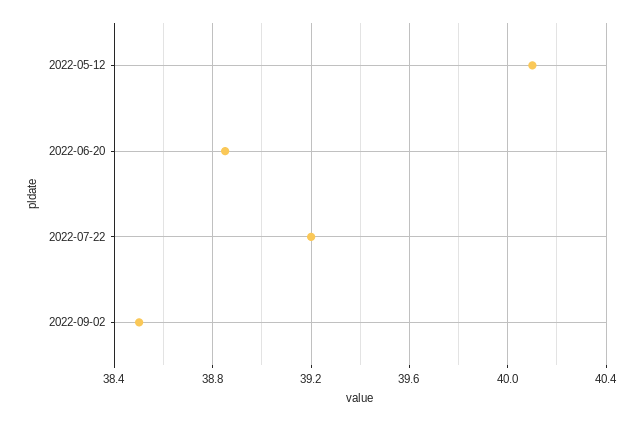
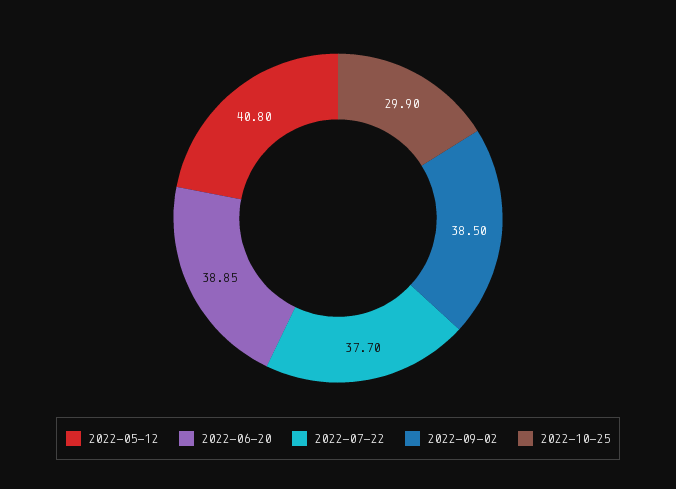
2022-05-12: 40.1 -> 40.8
2022-07-22: 39.2 -> 37.7
2022-10-25: none -> 29.9

